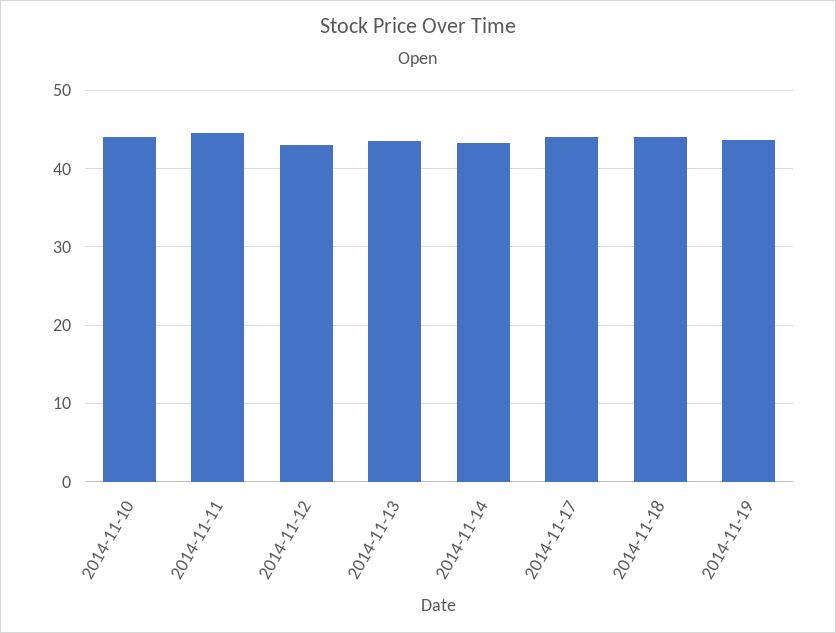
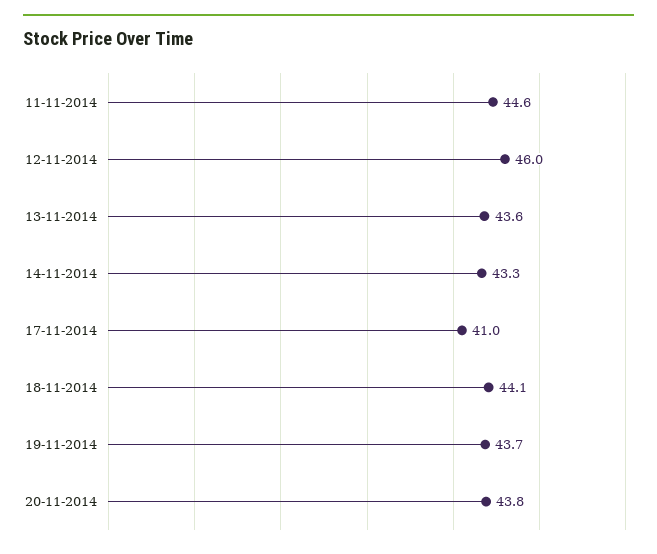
2014-11-10: 44 -> none
2014-11-12: 43 -> 46
2014-11-17: 44 -> 41
20-11-2014: none -> 43.8

